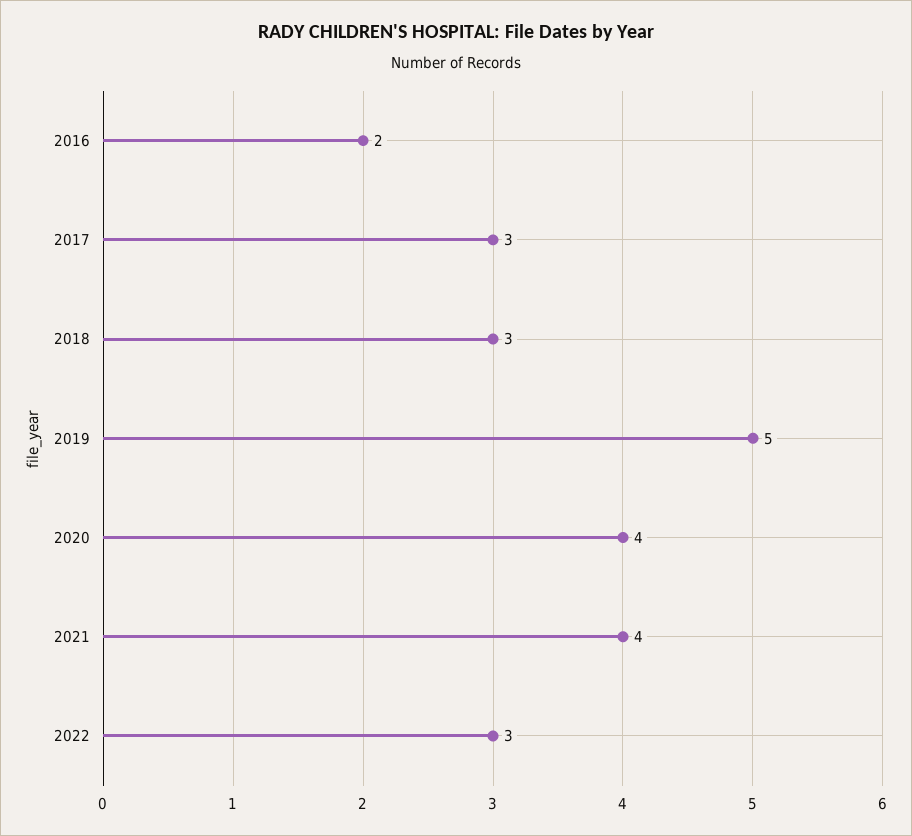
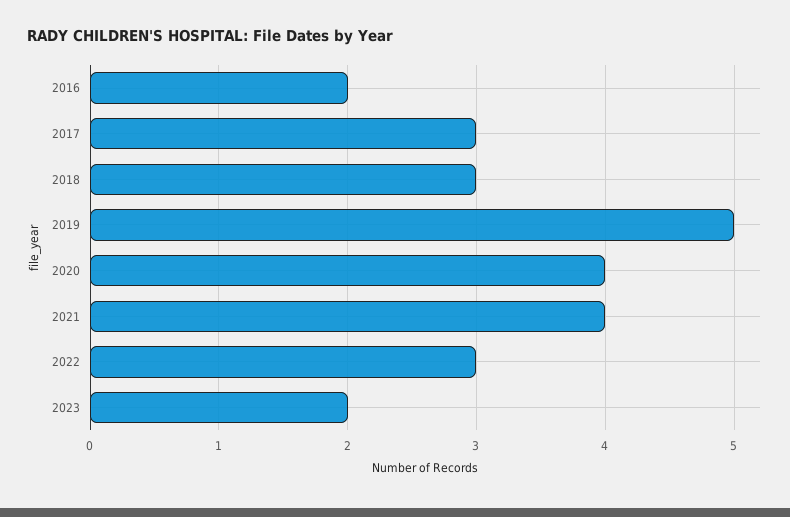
2023: none -> 2

